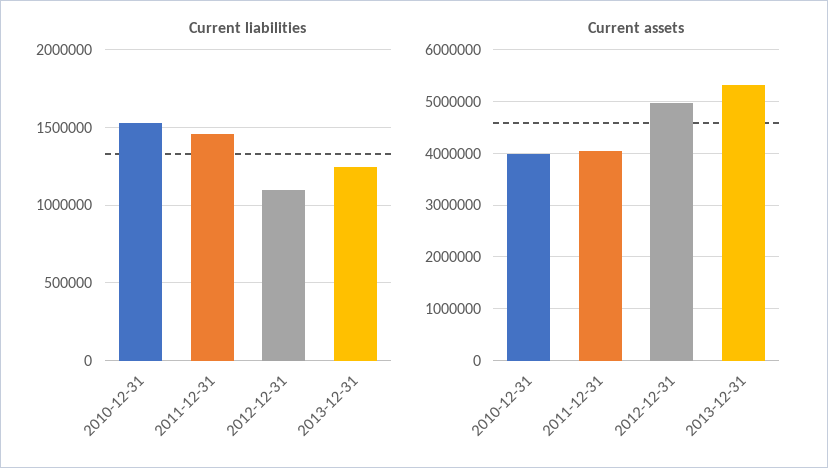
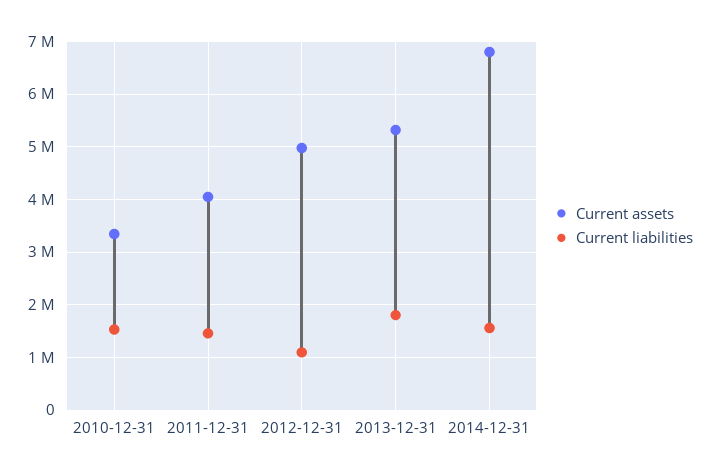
Current liabilities, 2013-12-31: 1250000 -> 1800000
Current assets, 2010-12-31: 4000000 -> 3400000
Current assets, 2014-12-31: none -> 6800000
Current liabilities, 2014-12-31: none -> 1600000

